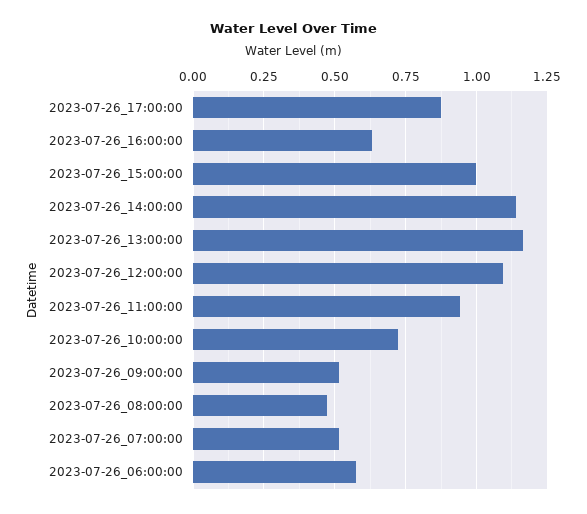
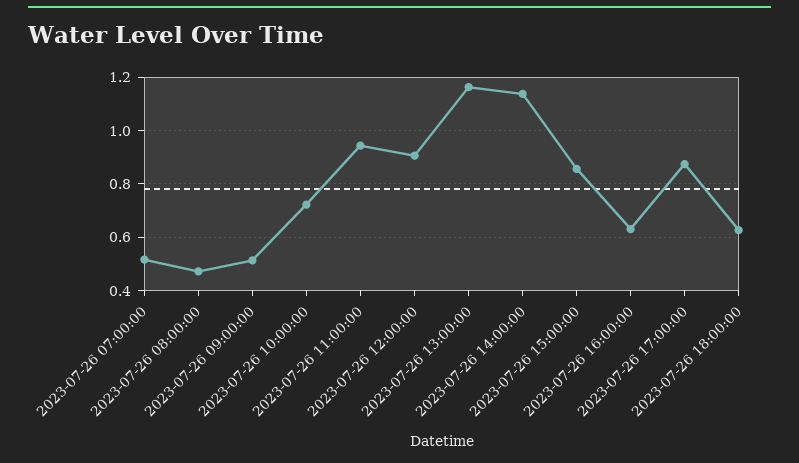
2023-07-26_15:00:00: 1 -> 0.85
2023-07-26_12:00:00: 1.1 -> 0.9
2023-07-26_06:00:00: 0.575 -> none
2023-07-26 18:00:00: none -> 0.625

